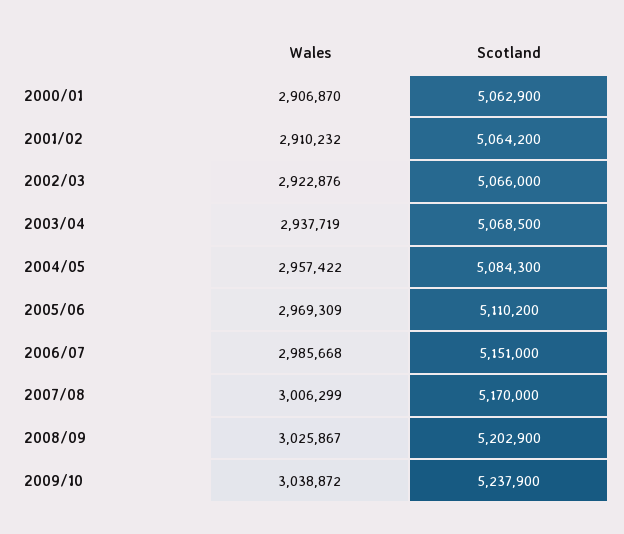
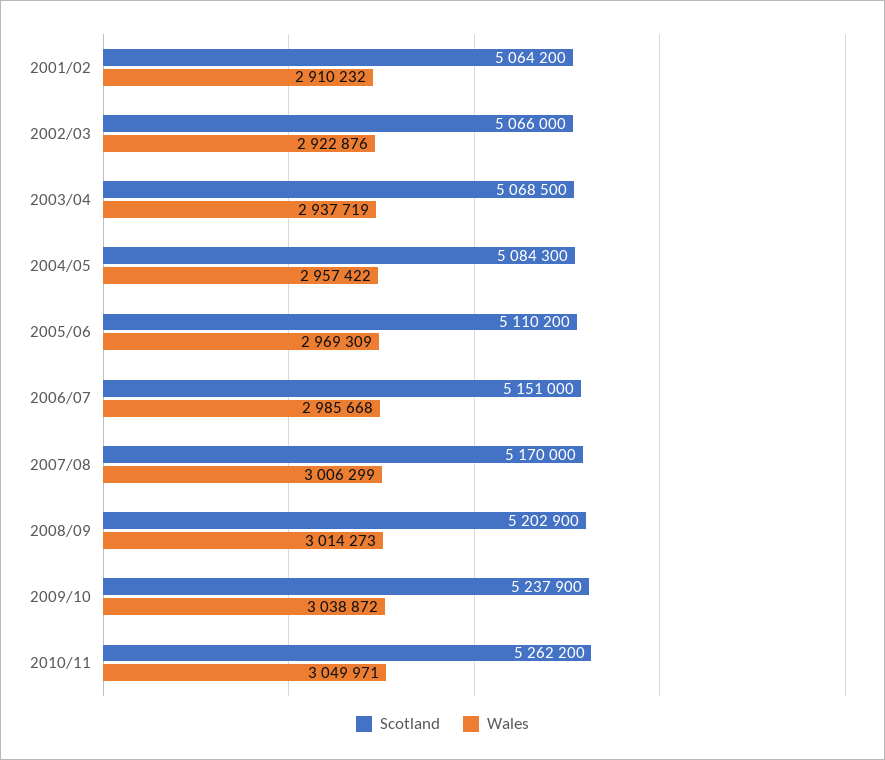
Wales, 2000/01: 2906870 -> none
Scotland, 2000/01: 5062900 -> none
Wales, 2008/09: 3025867 -> 3014273
Scotland, 2010/11: none -> 5262200
Wales, 2010/11: none -> 3049971

